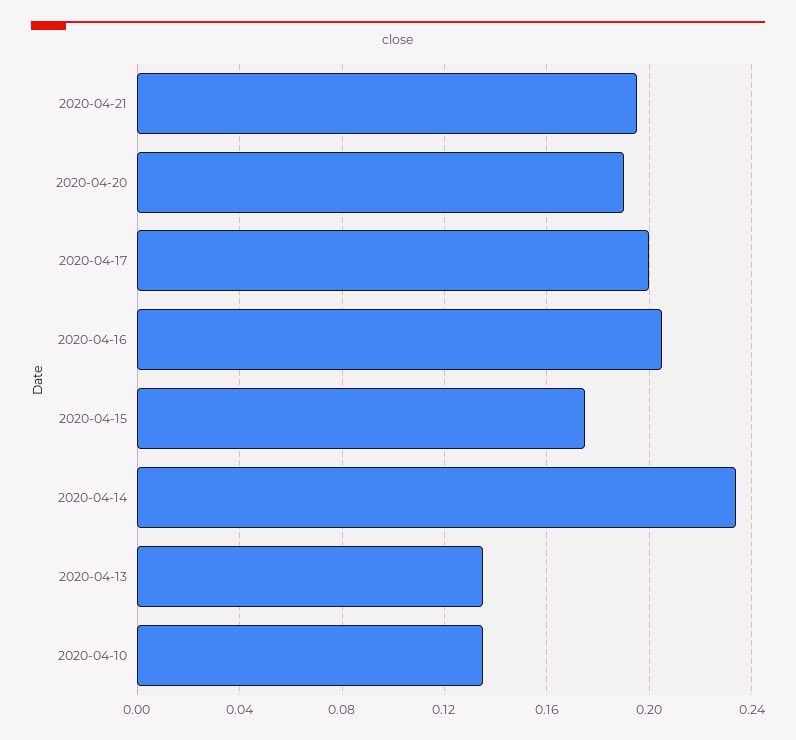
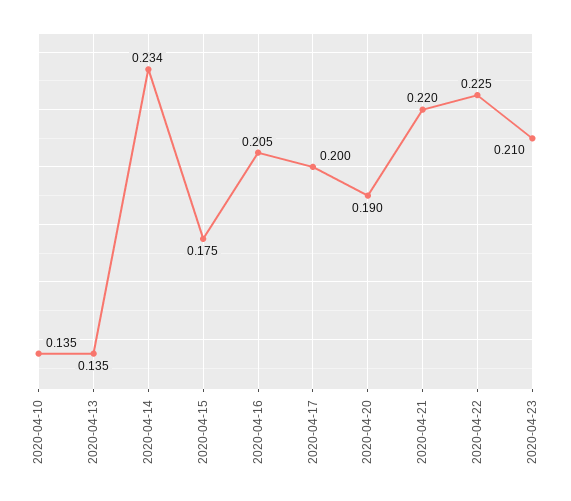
2020-04-21: 0.195 -> 0.22
2020-04-22: none -> 0.225
2020-04-23: none -> 0.21

